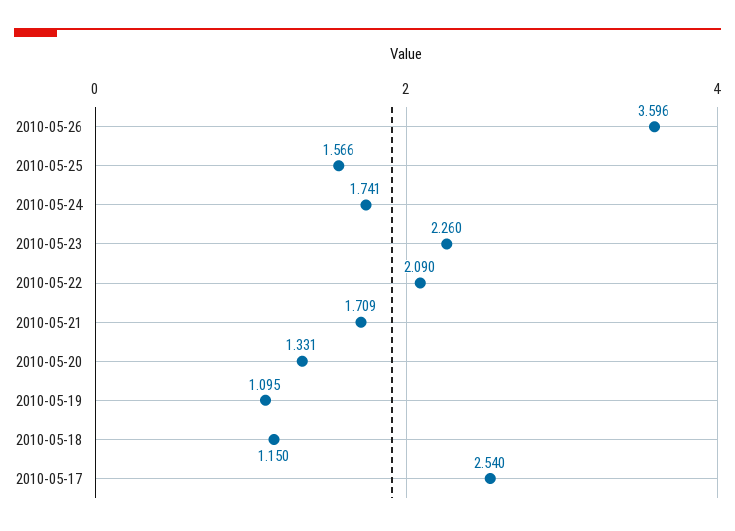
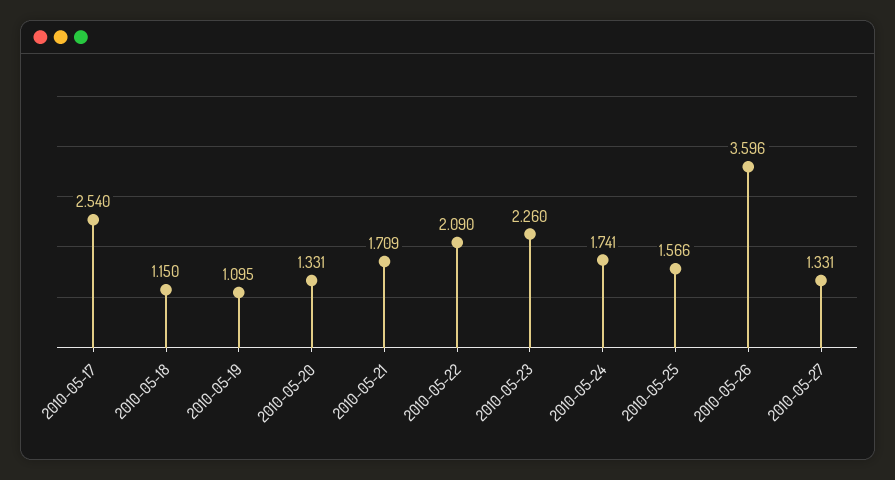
2010-05-27: none -> 1.331

